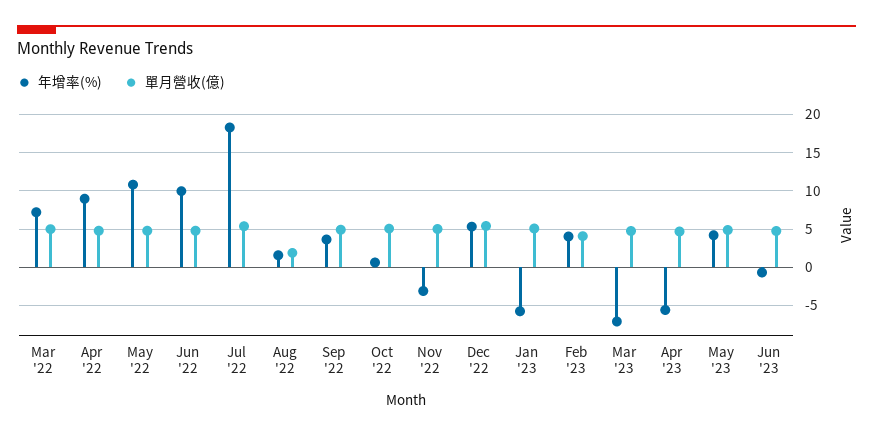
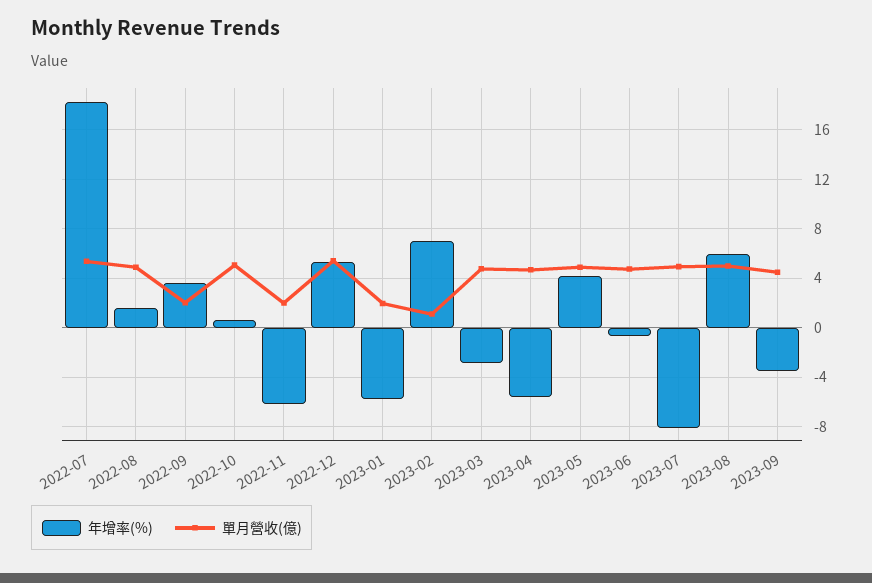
年增率(%), Mar '22: 7 -> none
單月營收(億), Mar '22: 5 -> none
年增率(%), Apr '22: 9 -> none
單月營收(億), Apr '22: 5 -> none
年增率(%), May '22: 11 -> none
單月營收(億), May '22: 5 -> none
年增率(%), Jun '22: 10 -> none
單月營收(億), Jun '22: 5 -> none
單月營收(億), Aug '22: 2 -> 5
單月營收(億), Sep '22: 5 -> 2
年增率(%), Nov '22: -3 -> -6
單月營收(億), Nov '22: 5 -> 2
單月營收(億), Jan '23: 5 -> 2
年增率(%), Feb '23: 4 -> 7
單月營收(億), Feb '23: 4 -> 1
年增率(%), Mar '23: -7 -> -3
年增率(%), 2023-07: none -> -8
單月營收(億), 2023-07: none -> 5
年增率(%), 2023-08: none -> 6
單月營收(億), 2023-08: none -> 5
年增率(%), 2023-09: none -> -3.5
單月營收(億), 2023-09: none -> 4.5

